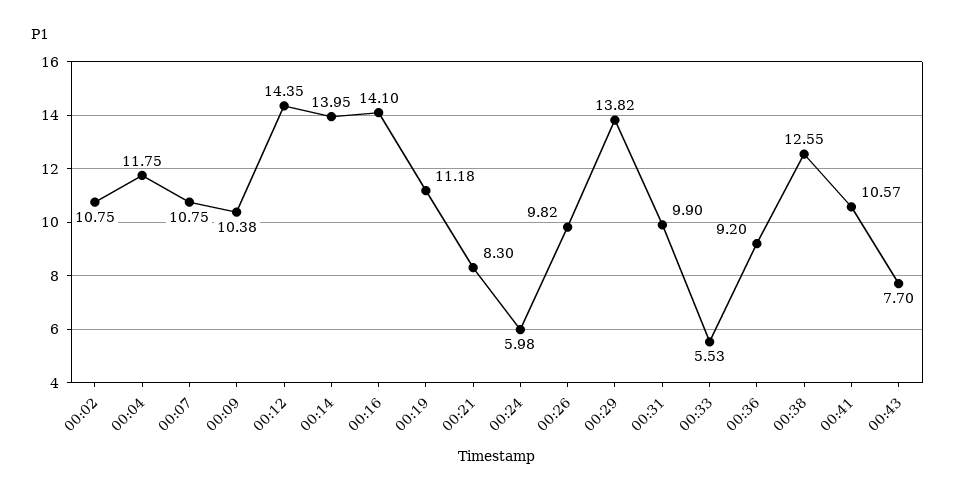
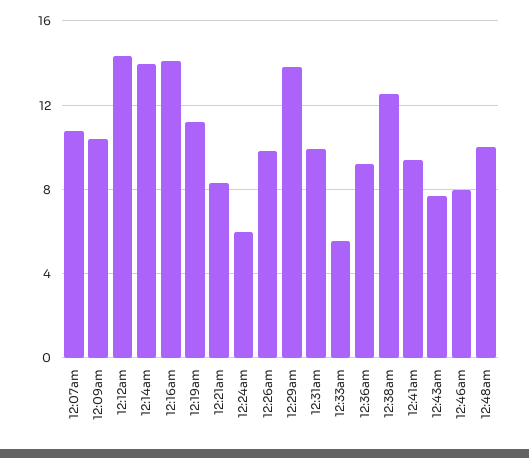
00:02: 10.75 -> none
00:04: 11.75 -> none
00:41: 10.57 -> 9.5
12:46am: none -> 8
12:48am: none -> 10

